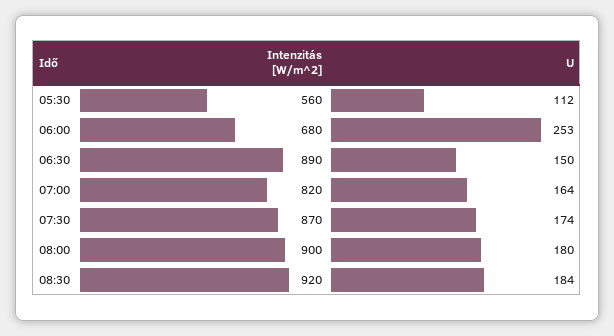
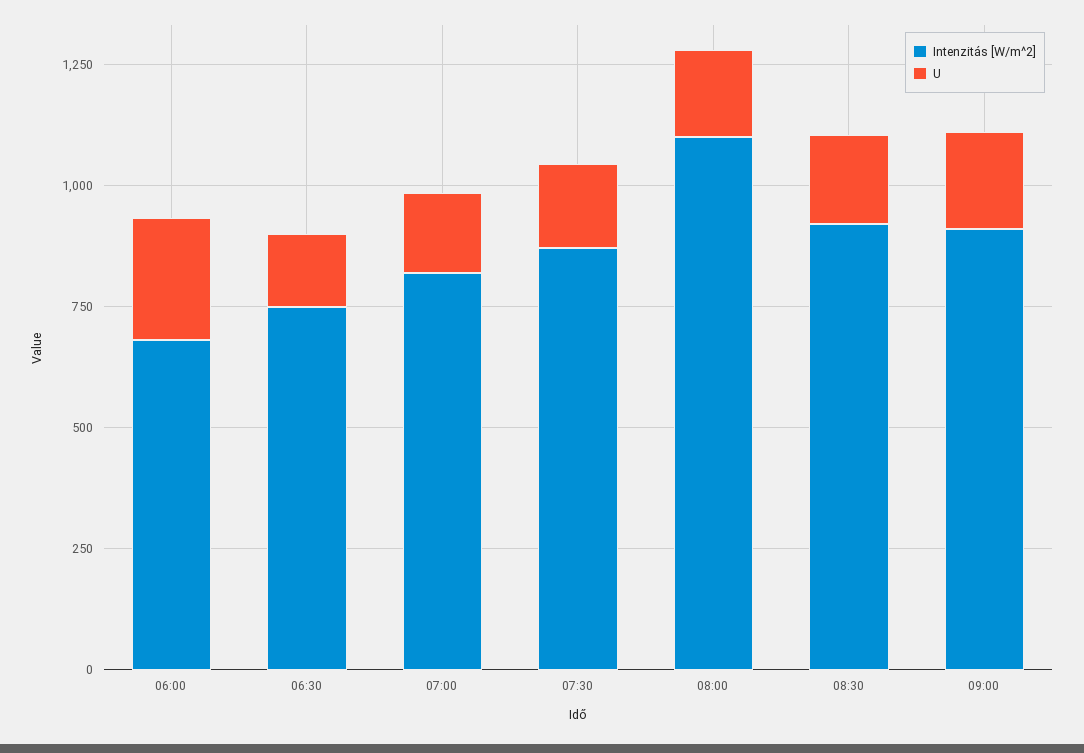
Intenzitás [W/m^2], 05:30: 560 -> none
U, 05:30: 112 -> none
Intenzitás [W/m^2], 06:30: 890 -> 750
Intenzitás [W/m^2], 08:00: 900 -> 1100
Intenzitás [W/m^2], 09:00: none -> 900
U, 09:00: none -> 200

